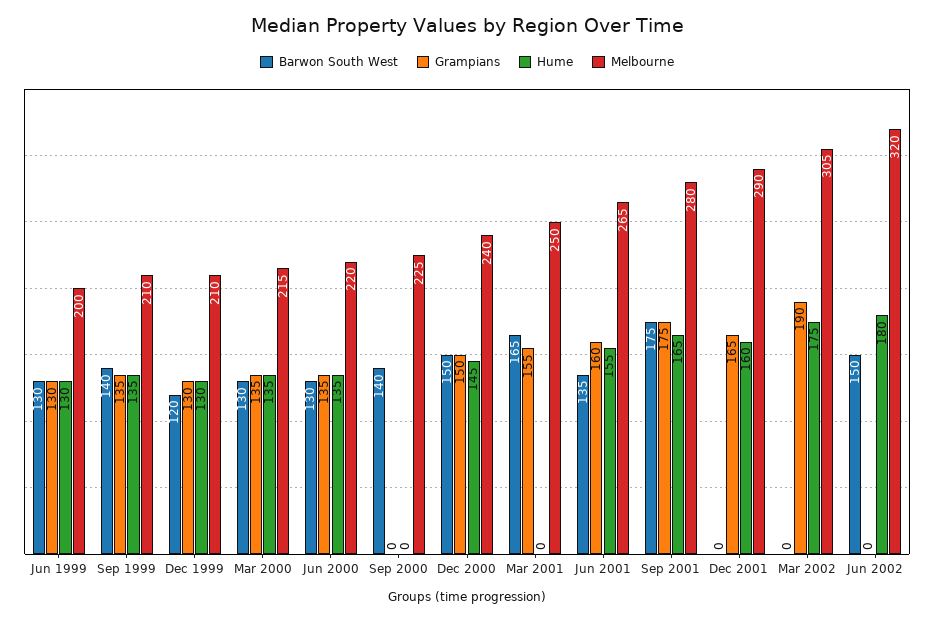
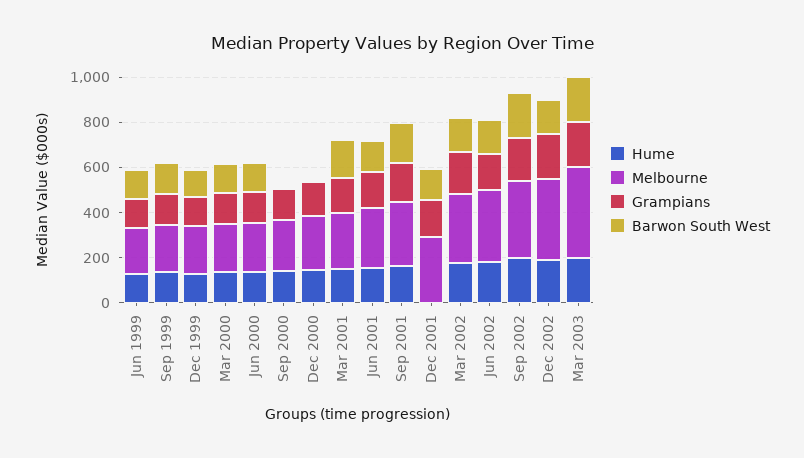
Barwon South West, Sep 2000: 140 -> 0
Grampians, Sep 2000: 0 -> 150
Hume, Sep 2000: 0 -> 150
Barwon South West, Dec 2000: 150 -> 0
Hume, Mar 2001: 0 -> 150
Barwon South West, Dec 2001: 0 -> 150
Hume, Dec 2001: 160 -> 0
Barwon South West, Mar 2002: 0 -> 150
Grampians, Jun 2002: 0 -> 150
Hume, Sep 2002: none -> 200
Melbourne, Sep 2002: none -> 350
Grampians, Sep 2002: none -> 200
Barwon South West, Sep 2002: none -> 200
Hume, Dec 2002: none -> 200
Melbourne, Dec 2002: none -> 350
Grampians, Dec 2002: none -> 200
Barwon South West, Dec 2002: none -> 150
Hume, Mar 2003: none -> 200
Melbourne, Mar 2003: none -> 400
Grampians, Mar 2003: none -> 200
Barwon South West, Mar 2003: none -> 200

